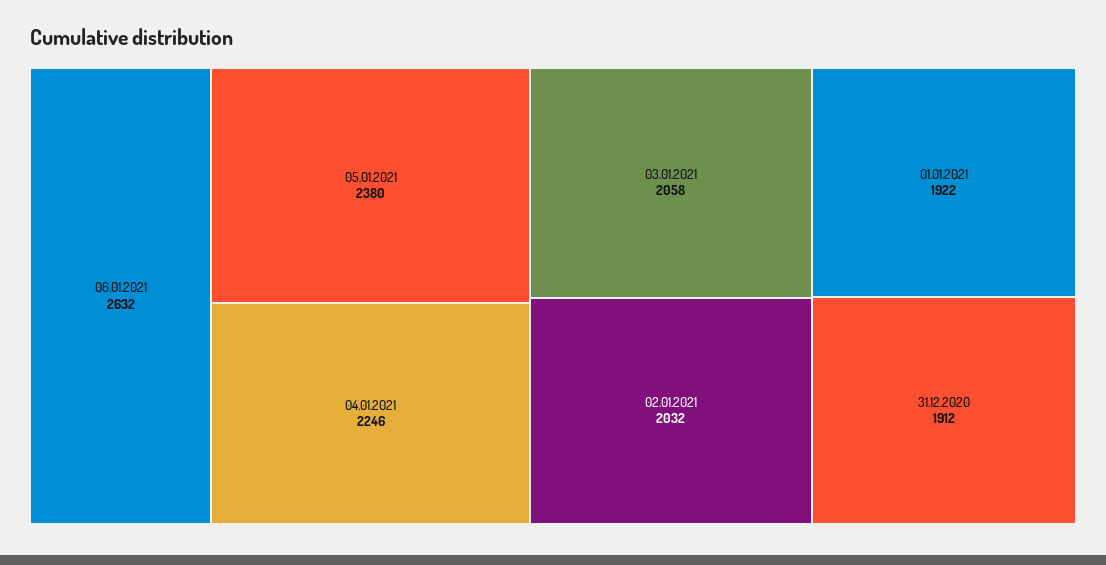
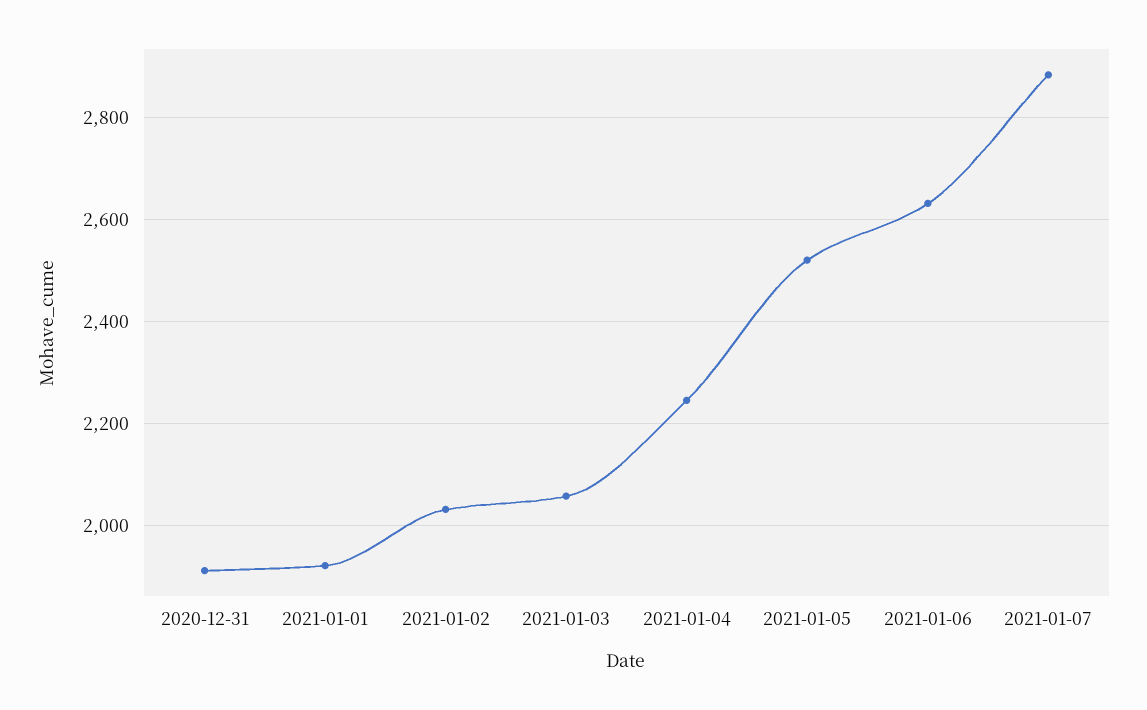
05.01.2021: 2380 -> 2520
2021-01-07: none -> 2880

